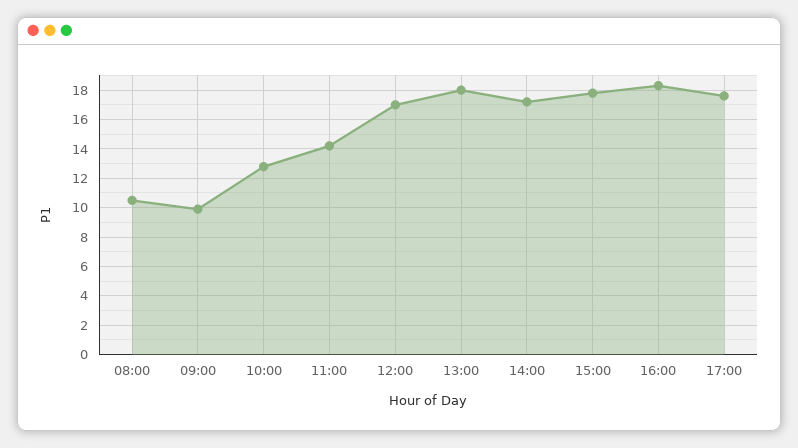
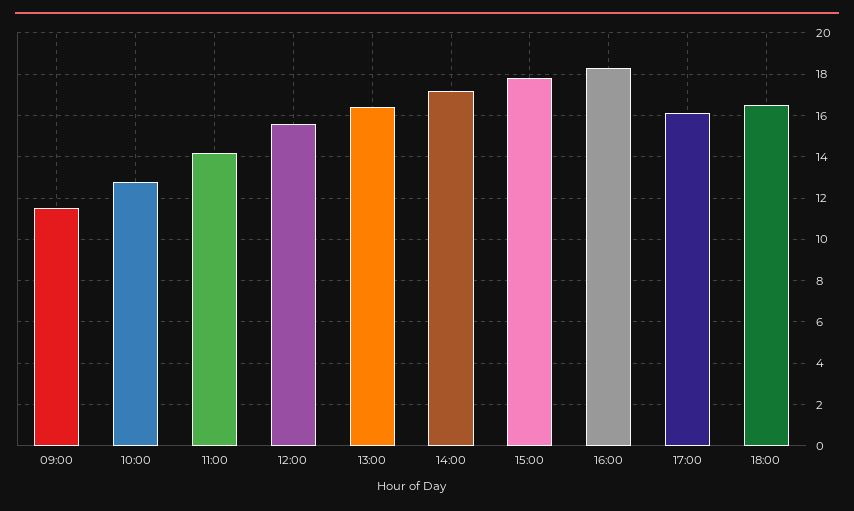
08:00: 10.5 -> none
09:00: 10 -> 11.5
12:00: 17 -> 15.5
13:00: 18 -> 16.5
17:00: 17.5 -> 16
18:00: none -> 16.5

